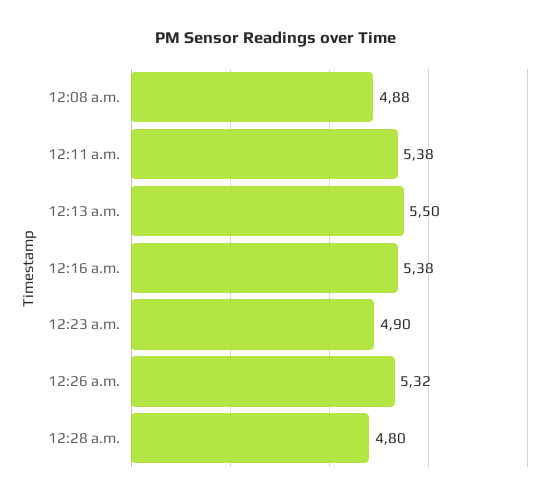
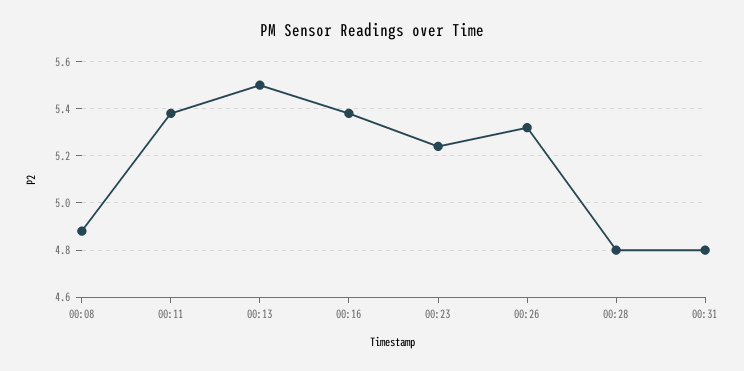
12:23 a.m.: 4.9 -> 5.25
00:31: none -> 4.8

